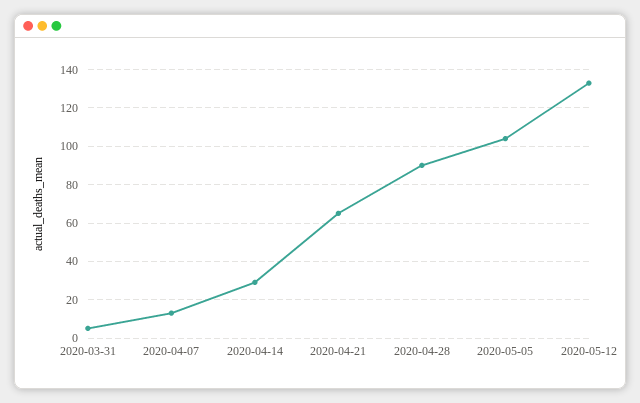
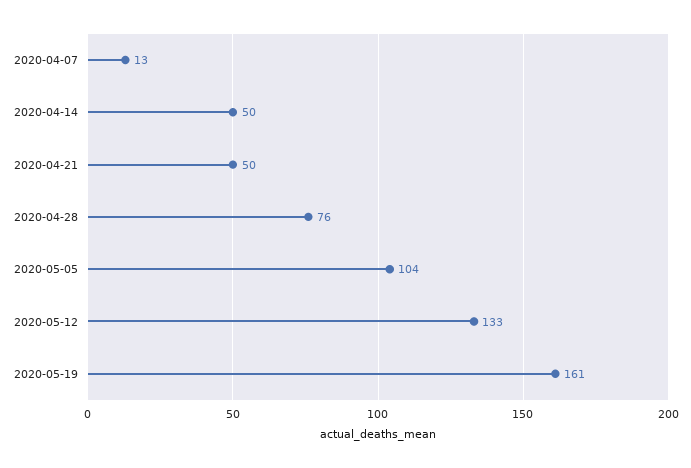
2020-03-31: 5 -> none
2020-04-14: 30 -> 50
2020-04-21: 65 -> 50
2020-04-28: 90 -> 76
2020-05-19: none -> 161

